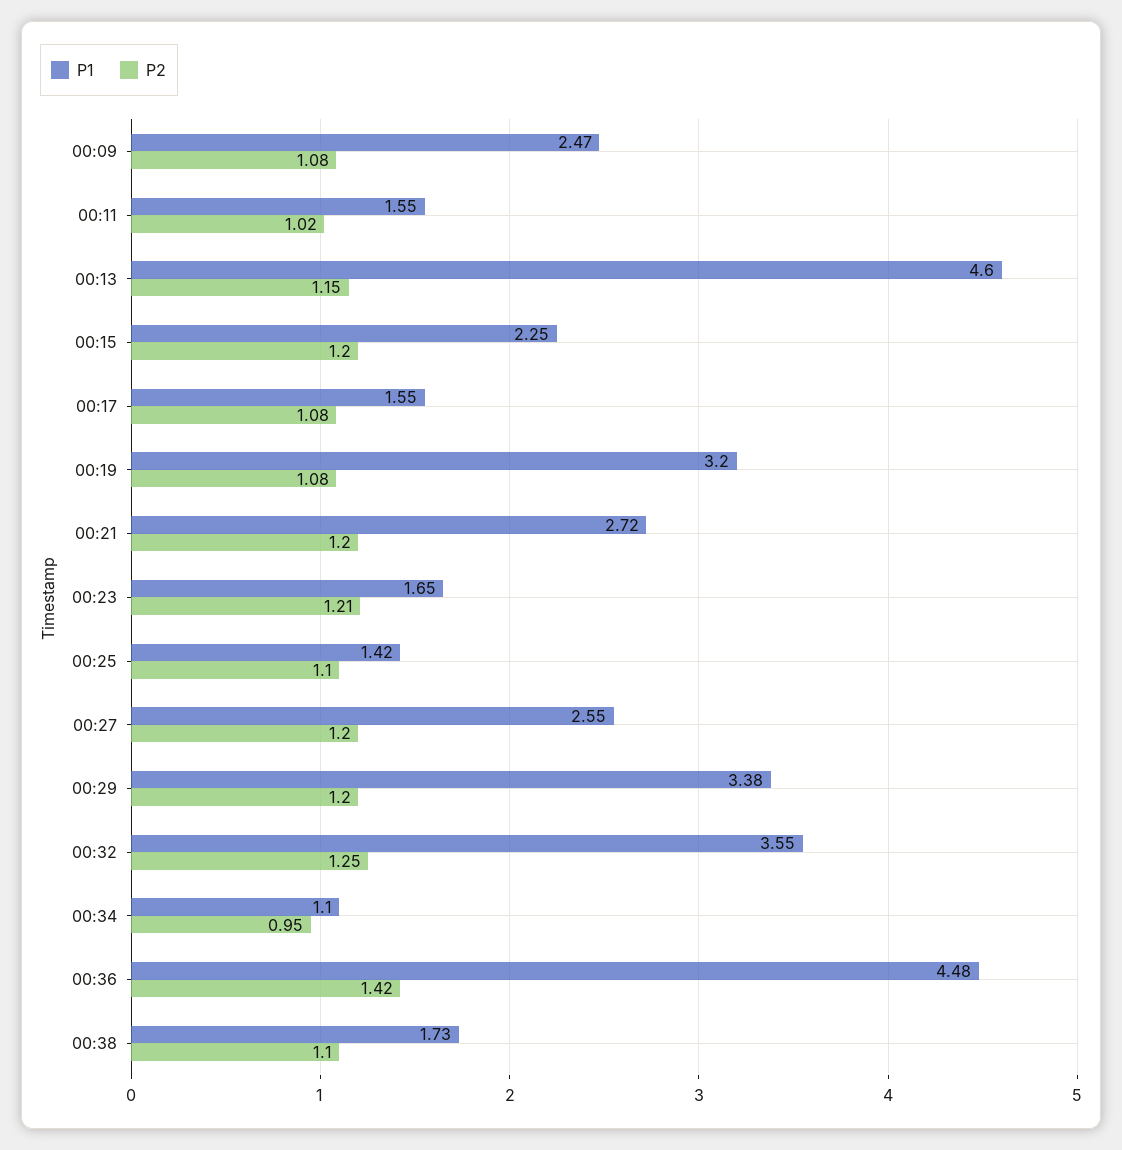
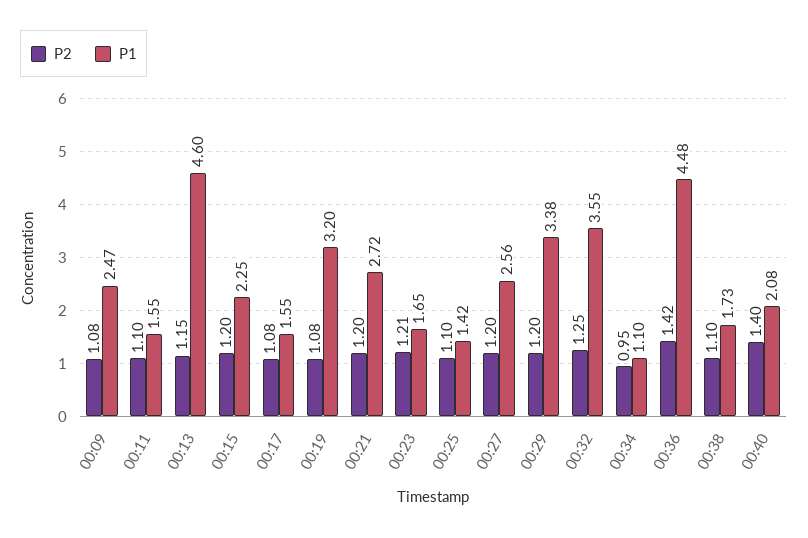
P2, 00:11: 1.02 -> 1.1
P1, 00:27: 2.55 -> 2.56
P2, 00:40: none -> 1.4
P1, 00:40: none -> 2.08

